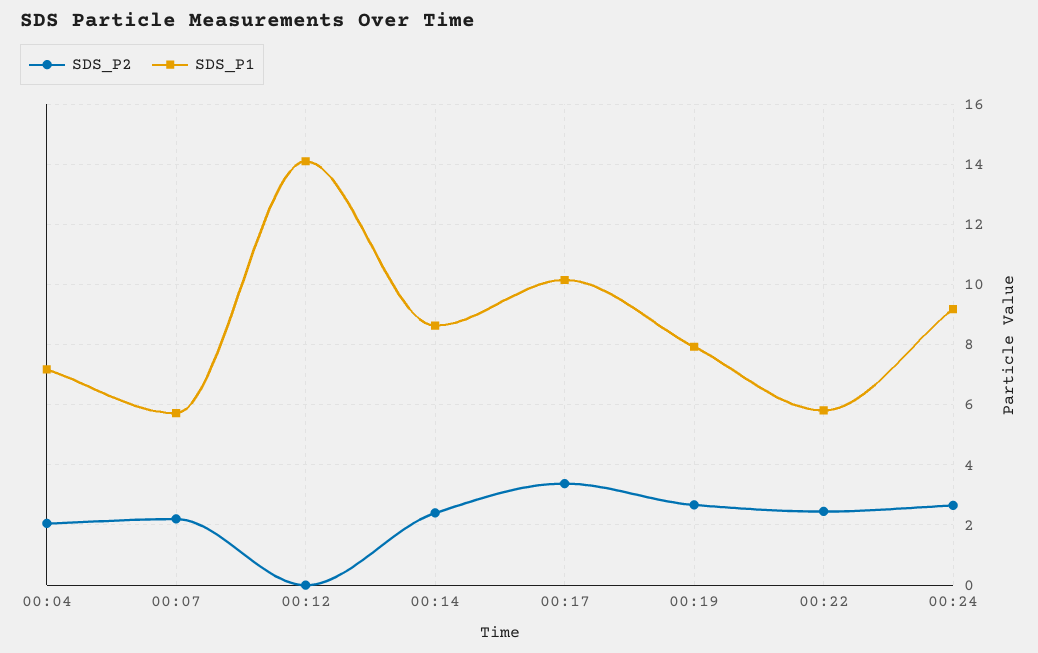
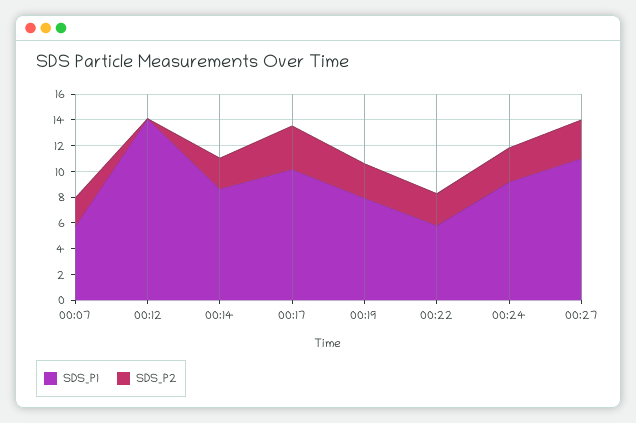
SDS_P2, 00:04: 2 -> none
SDS_P1, 00:04: 7.2 -> none
SDS_P1, 00:27: none -> 11
SDS_P2, 00:27: none -> 3

